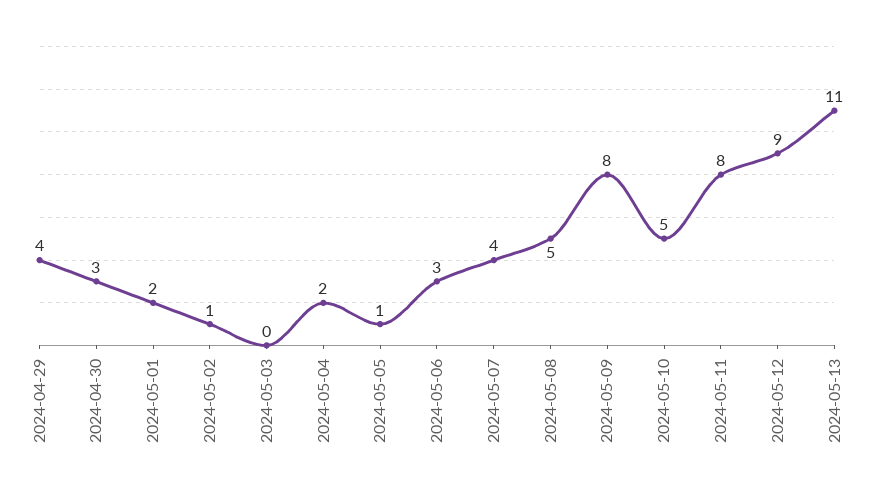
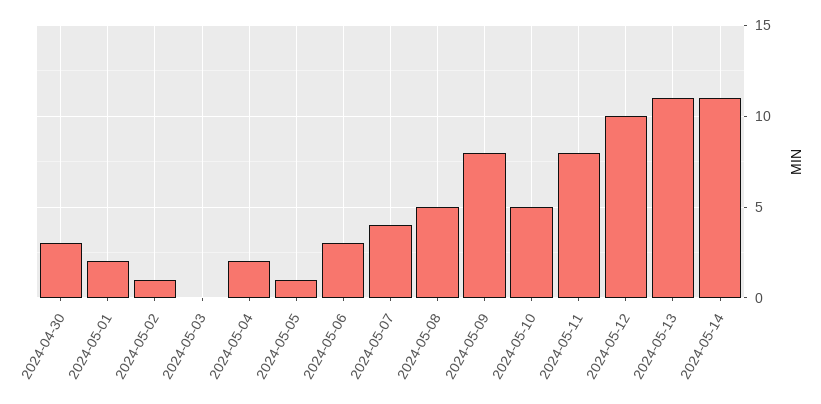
2024-04-29: 4 -> none
2024-05-12: 9 -> 10
2024-05-14: none -> 11

